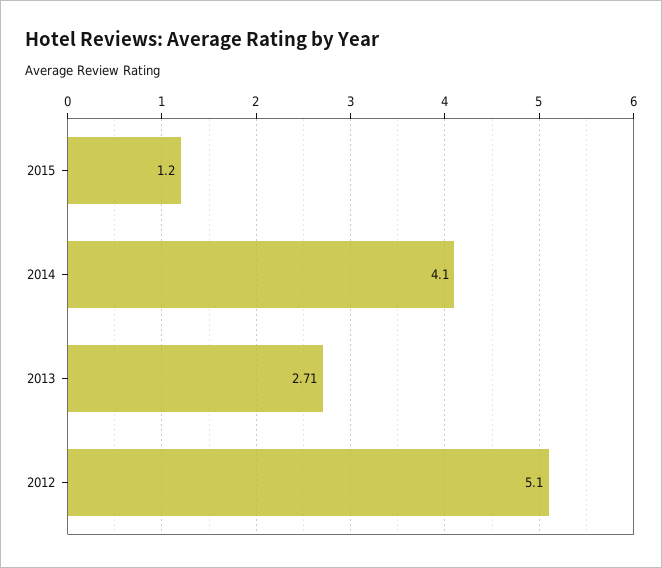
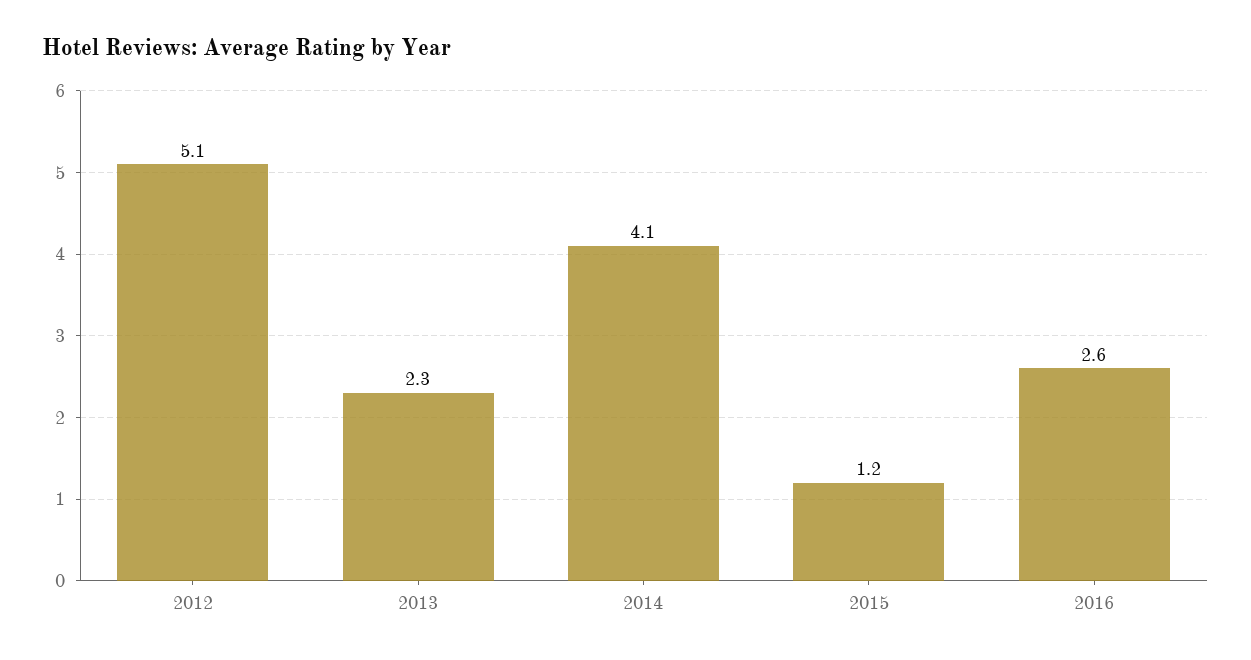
2013: 2.71 -> 2.3
2016: none -> 2.6

